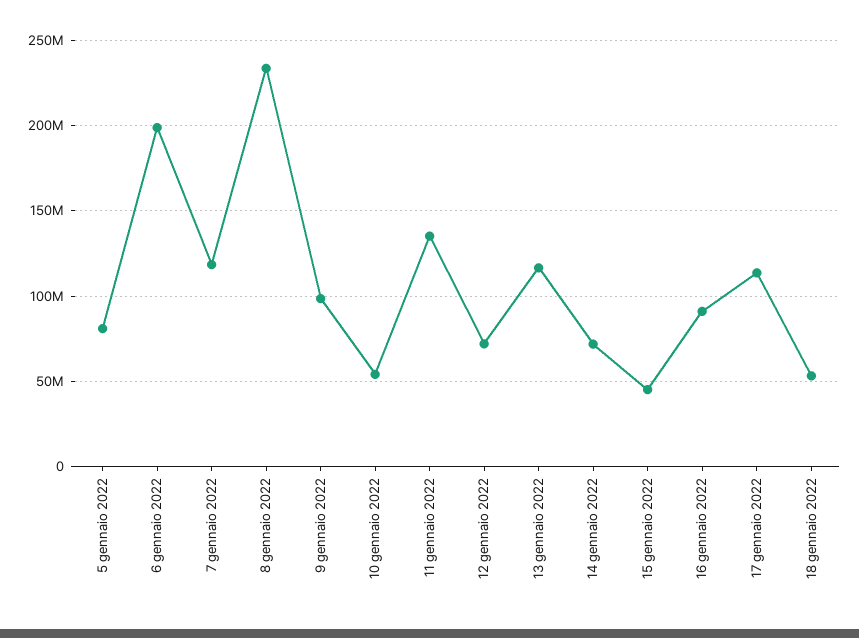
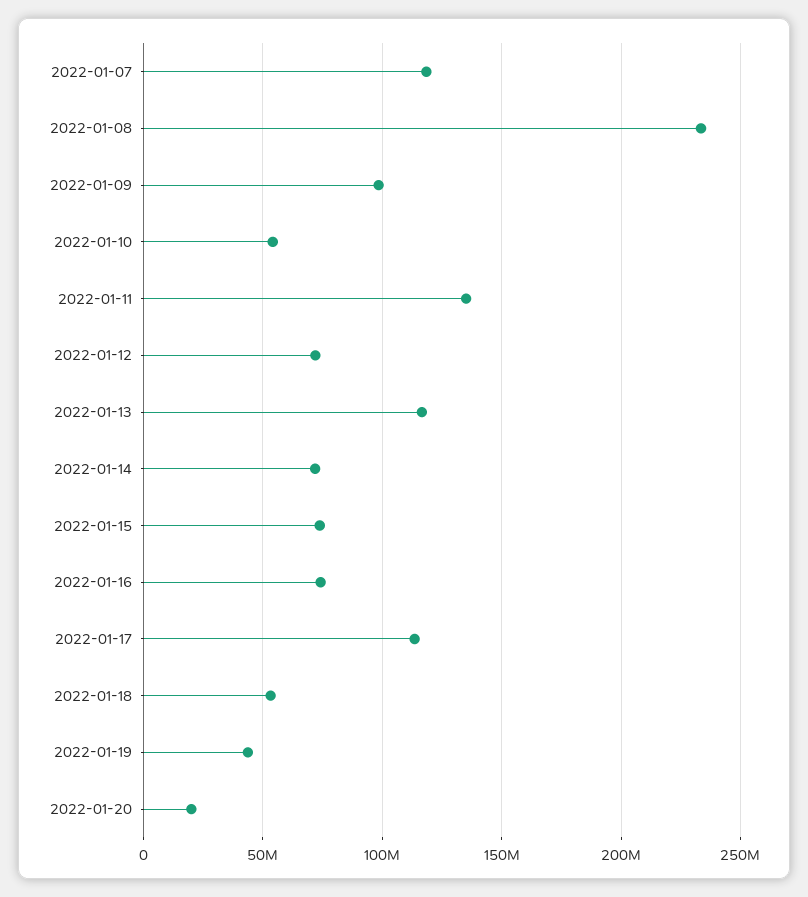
5 gennaio 2022: 80000000 -> none
6 gennaio 2022: 200000000 -> none
15 gennaio 2022: 45000000 -> 75000000
16 gennaio 2022: 90000000 -> 75000000
2022-01-19: none -> 45000000
2022-01-20: none -> 20000000

